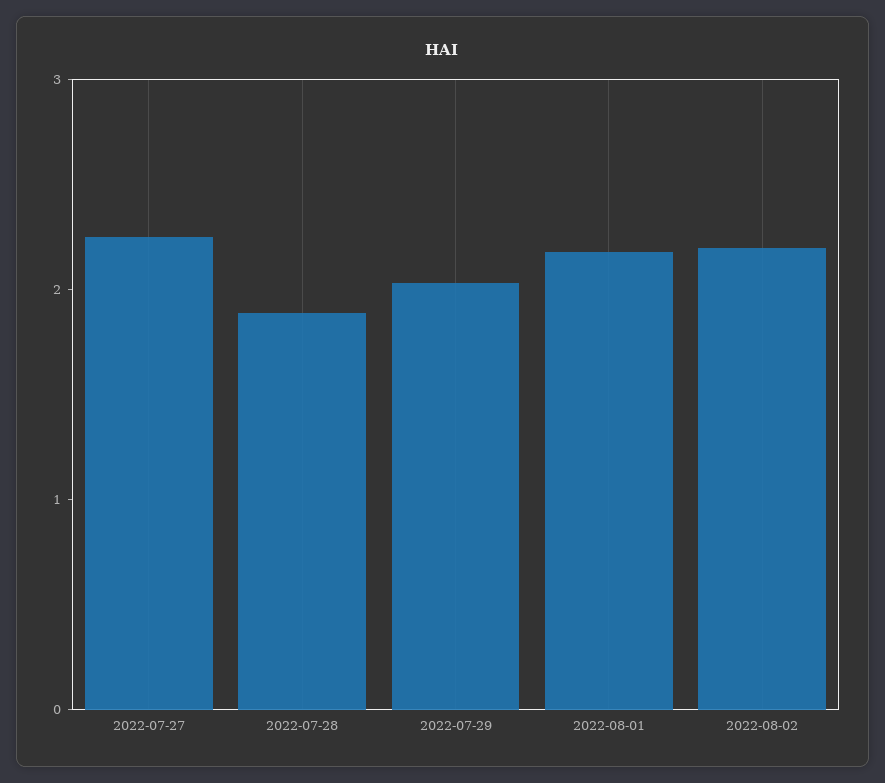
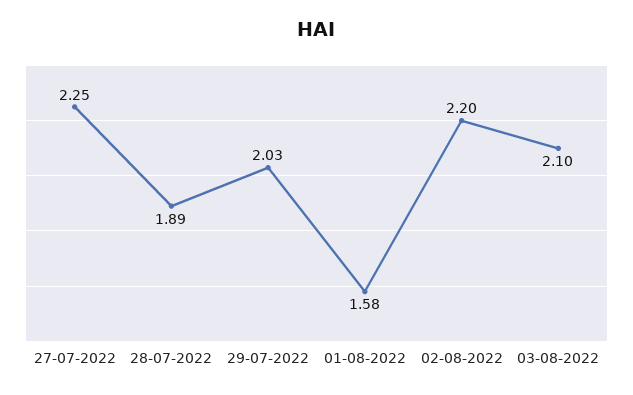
2022-08-01: 2.2 -> 1.58
03-08-2022: none -> 2.1

